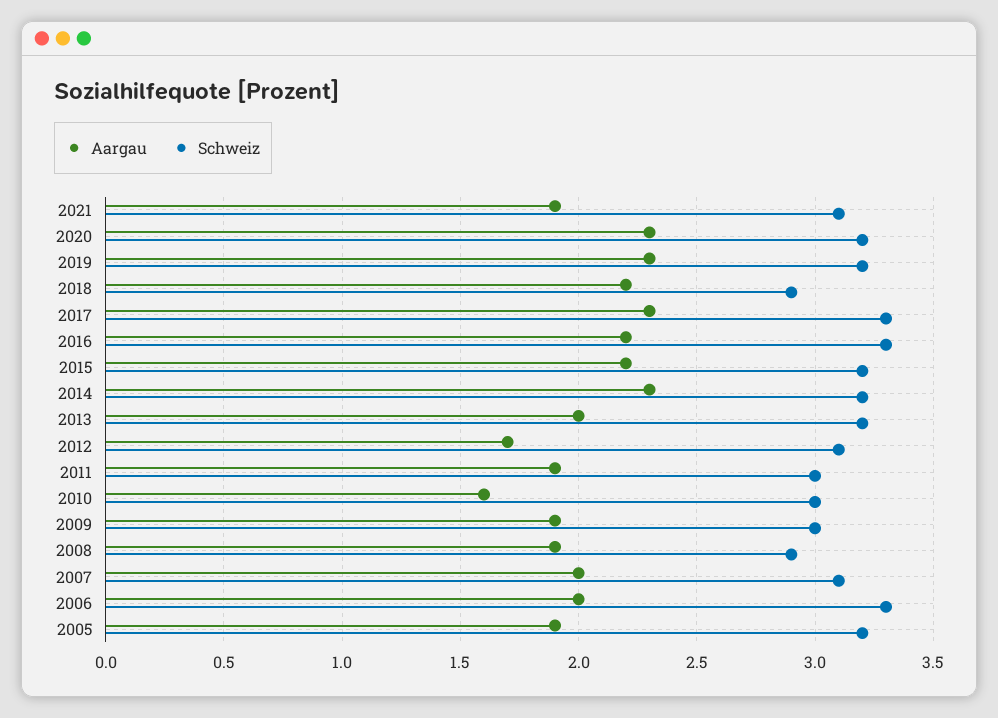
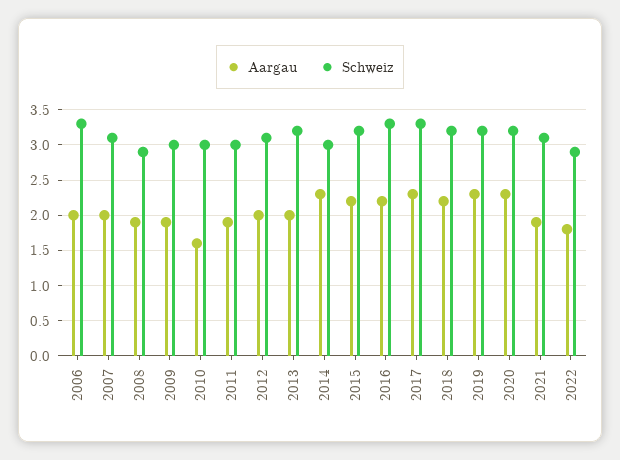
Schweiz, 2018: 2.9 -> 3.2
Schweiz, 2014: 3.2 -> 3
Aargau, 2012: 1.7 -> 2
Aargau, 2005: 1.9 -> none
Schweiz, 2005: 3.2 -> none
Aargau, 2022: none -> 1.8
Schweiz, 2022: none -> 2.9

